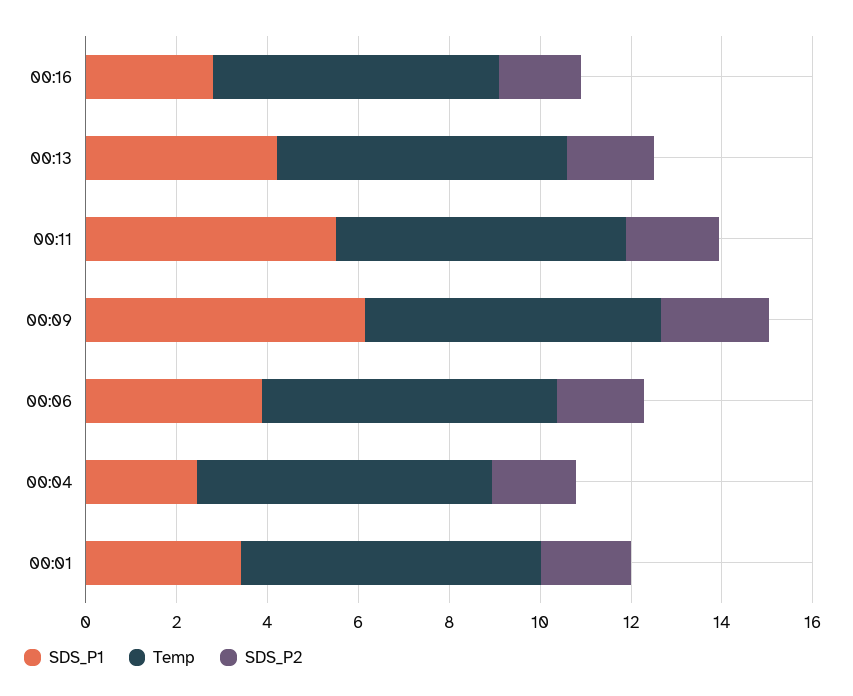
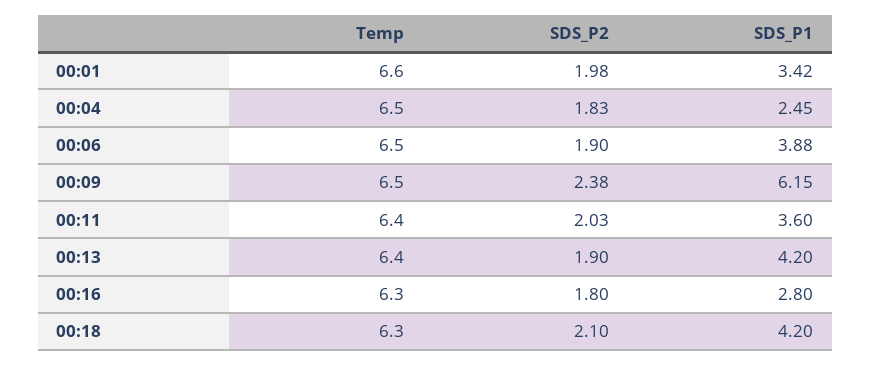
SDS_P1, 00:11: 5.5 -> 3.6
Temp, 00:18: none -> 6.3
SDS_P2, 00:18: none -> 2.1
SDS_P1, 00:18: none -> 4.2

